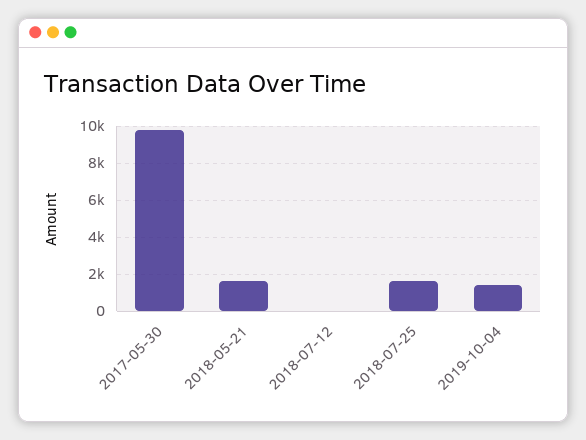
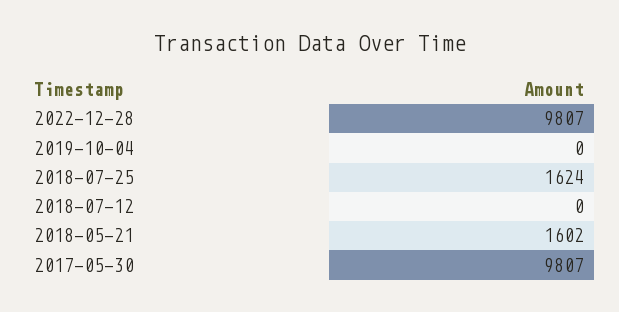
2019-10-04: 1500 -> 0
2022-12-28: none -> 9807

